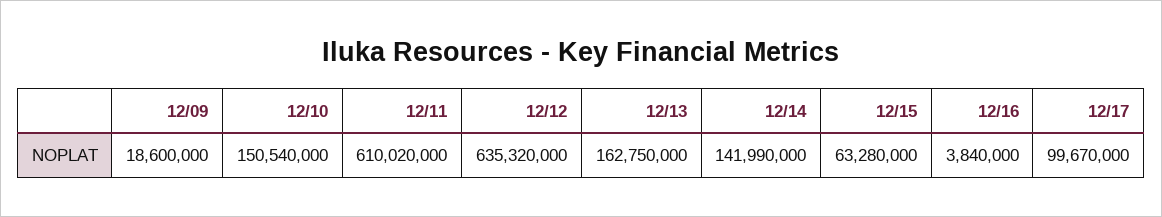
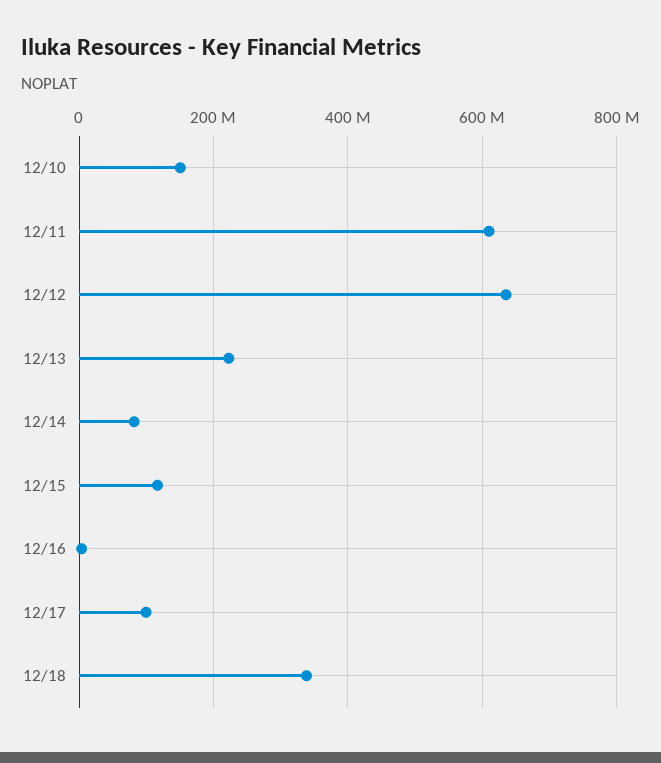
12/09: 18600000 -> none
12/13: 162750000 -> 220000000
12/14: 141990000 -> 80000000
12/15: 63280000 -> 120000000
12/18: none -> 340000000

